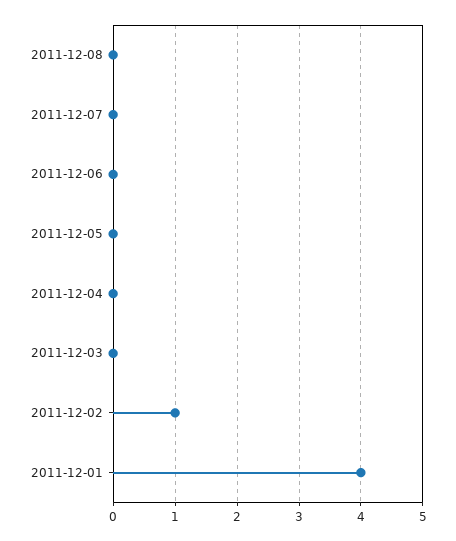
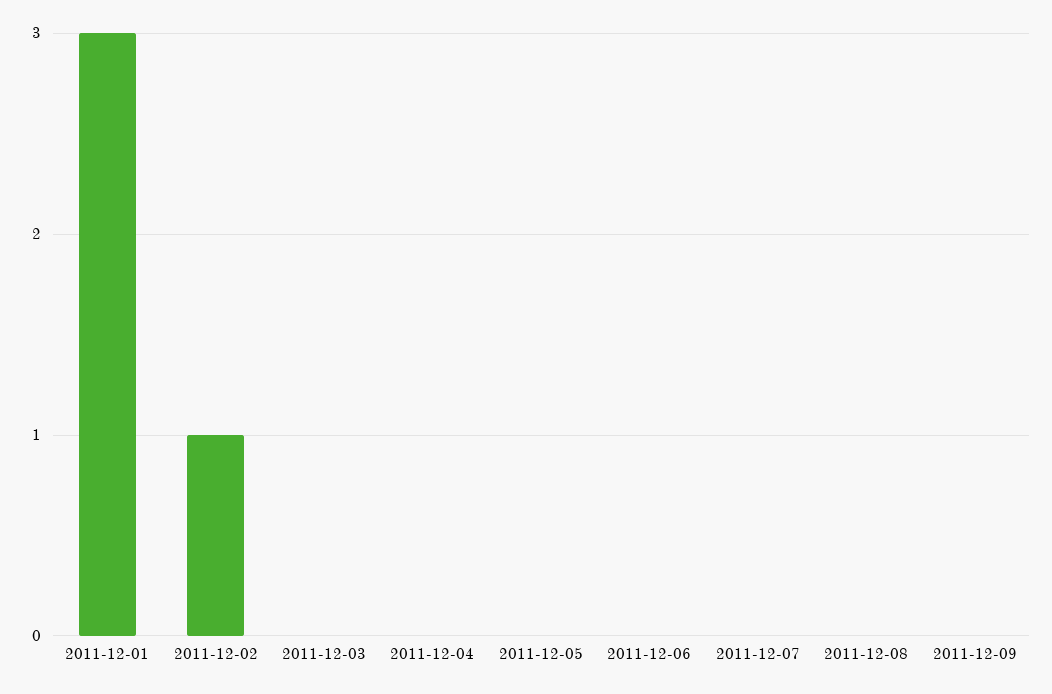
2011-12-01: 4 -> 3
2011-12-09: none -> 0

